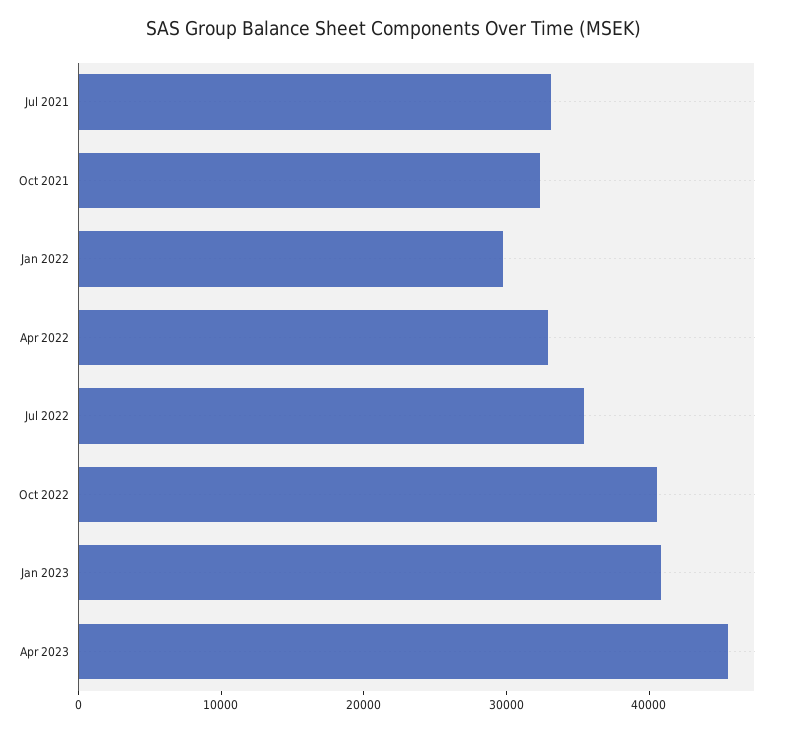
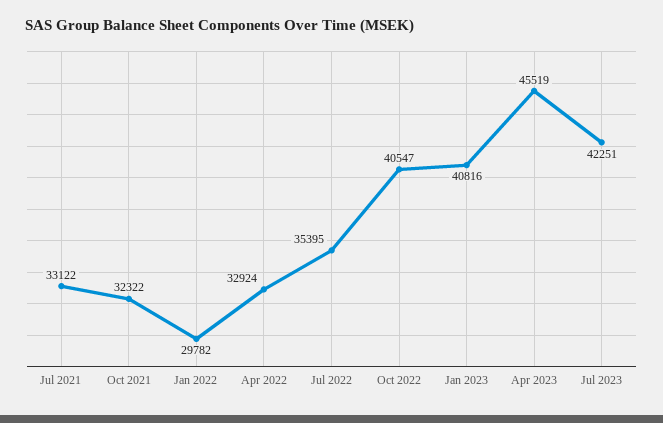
Jul 2023: none -> 42251

